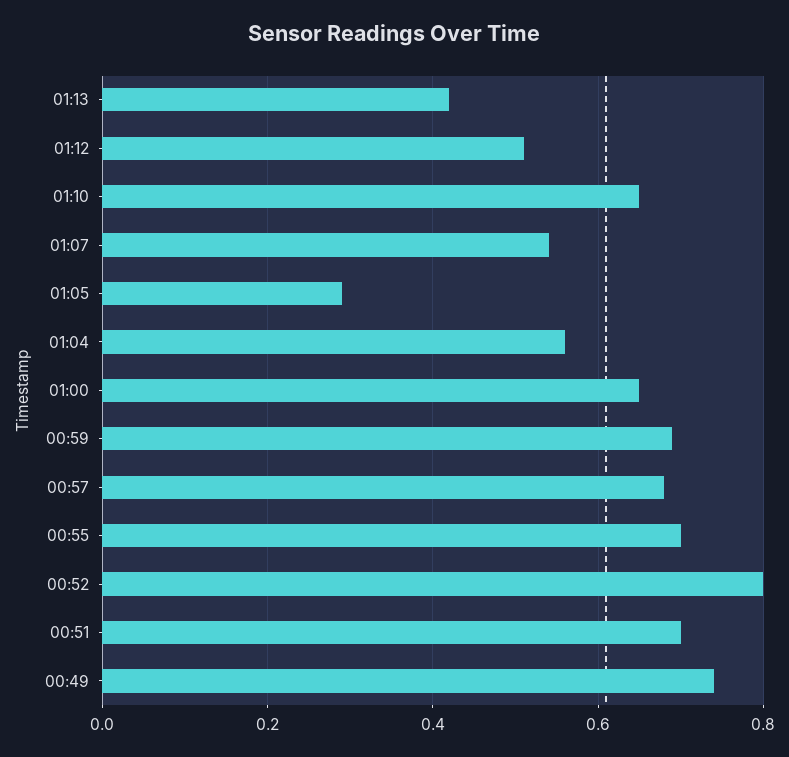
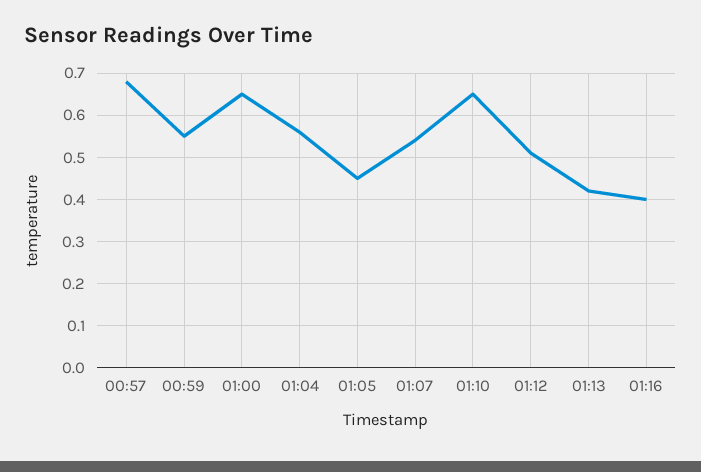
01:05: 0.3 -> 0.45
00:59: 0.7 -> 0.55
00:55: 0.7 -> none
00:52: 0.8 -> none
00:51: 0.7 -> none
00:49: 0.75 -> none
01:16: none -> 0.4

